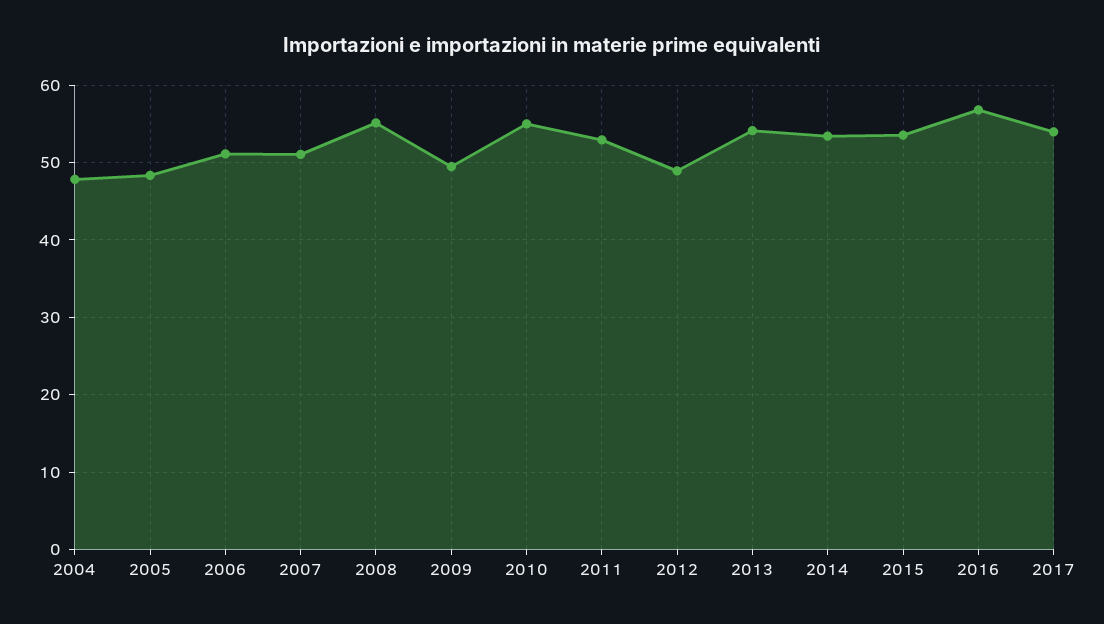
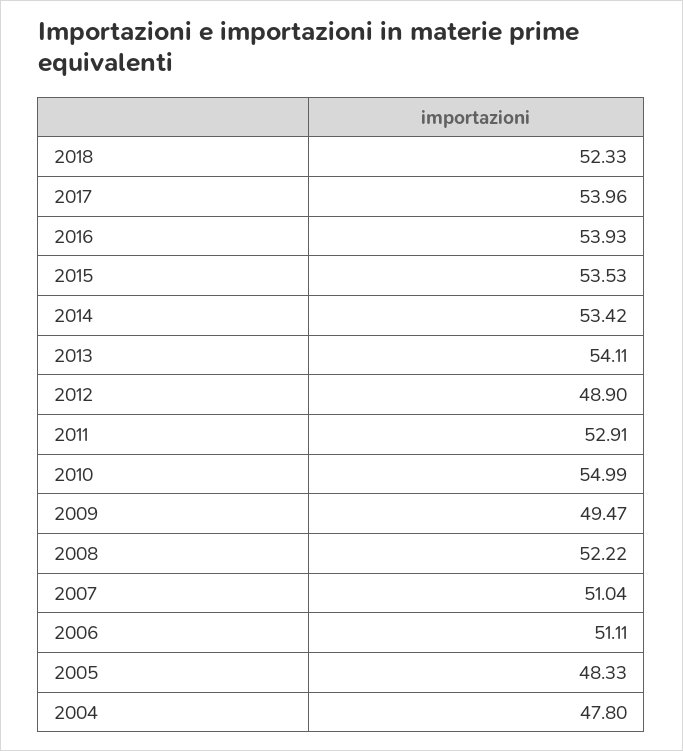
2008: 55 -> 52.22
2016: 57 -> 53.93
2018: none -> 52.33

